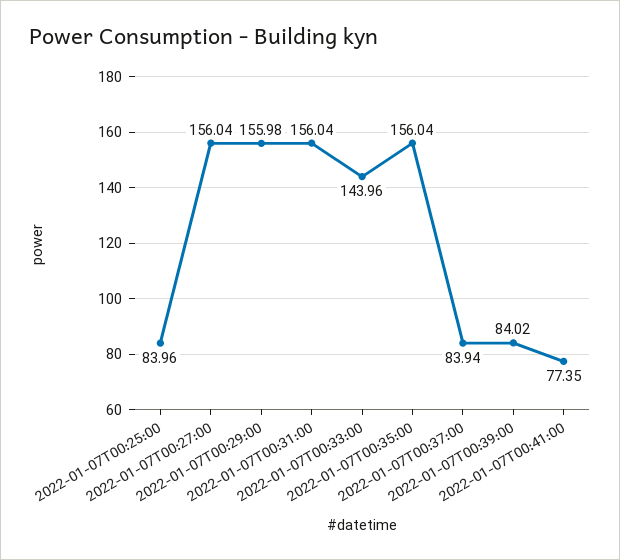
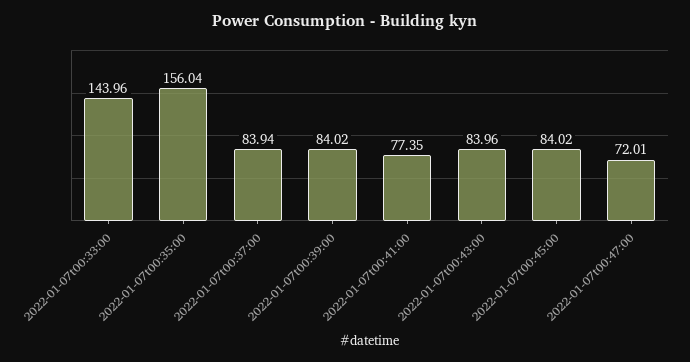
2022-01-07T00:25:00: 83.96 -> none
2022-01-07T00:27:00: 156.04 -> none
2022-01-07T00:29:00: 155.98 -> none
2022-01-07T00:31:00: 156.04 -> none
2022-01-07t00:43:00: none -> 83.96
2022-01-07t00:45:00: none -> 84.02
2022-01-07t00:47:00: none -> 72.01

